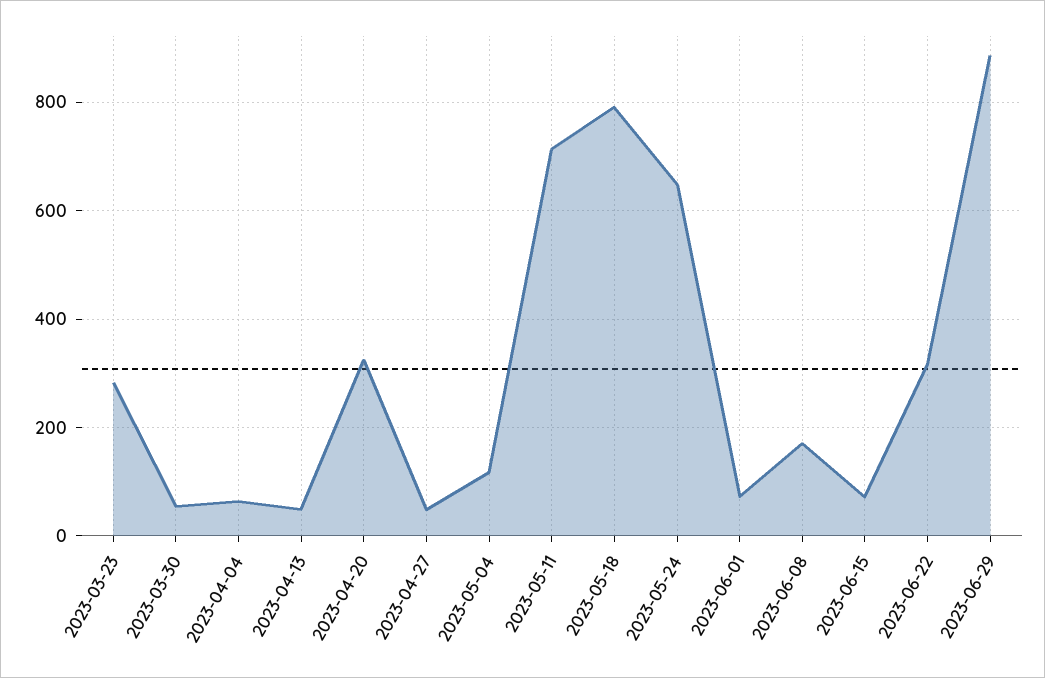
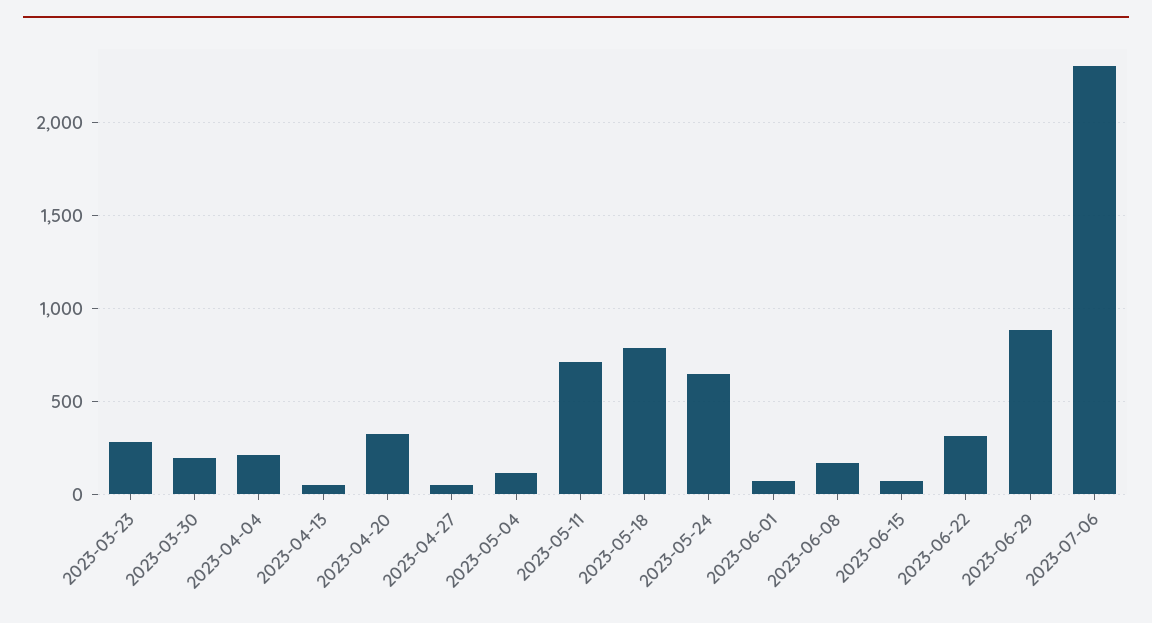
2023-03-30: 60 -> 200
2023-04-04: 60 -> 200
2023-07-06: none -> 2300

